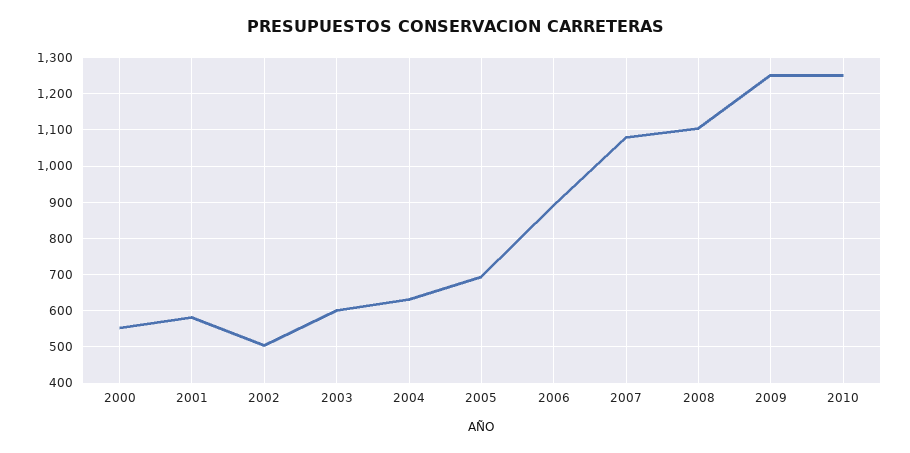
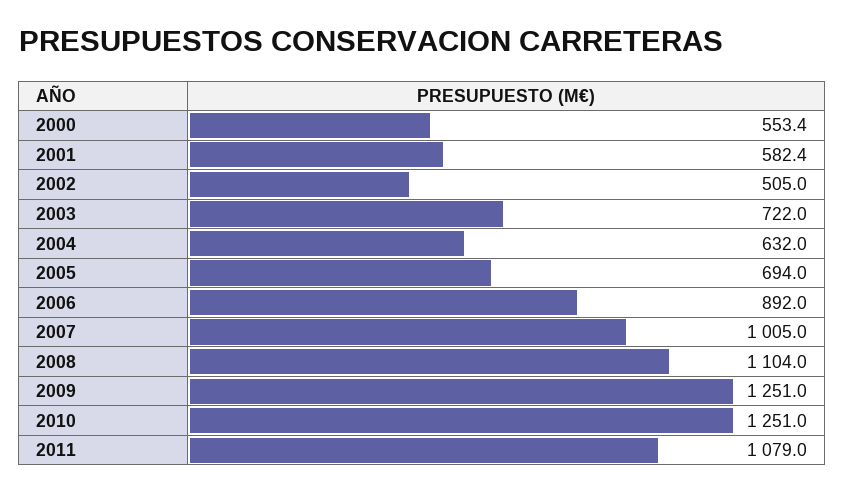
2003: 600 -> 722
2007: 1080 -> 1005
2011: none -> 1079

